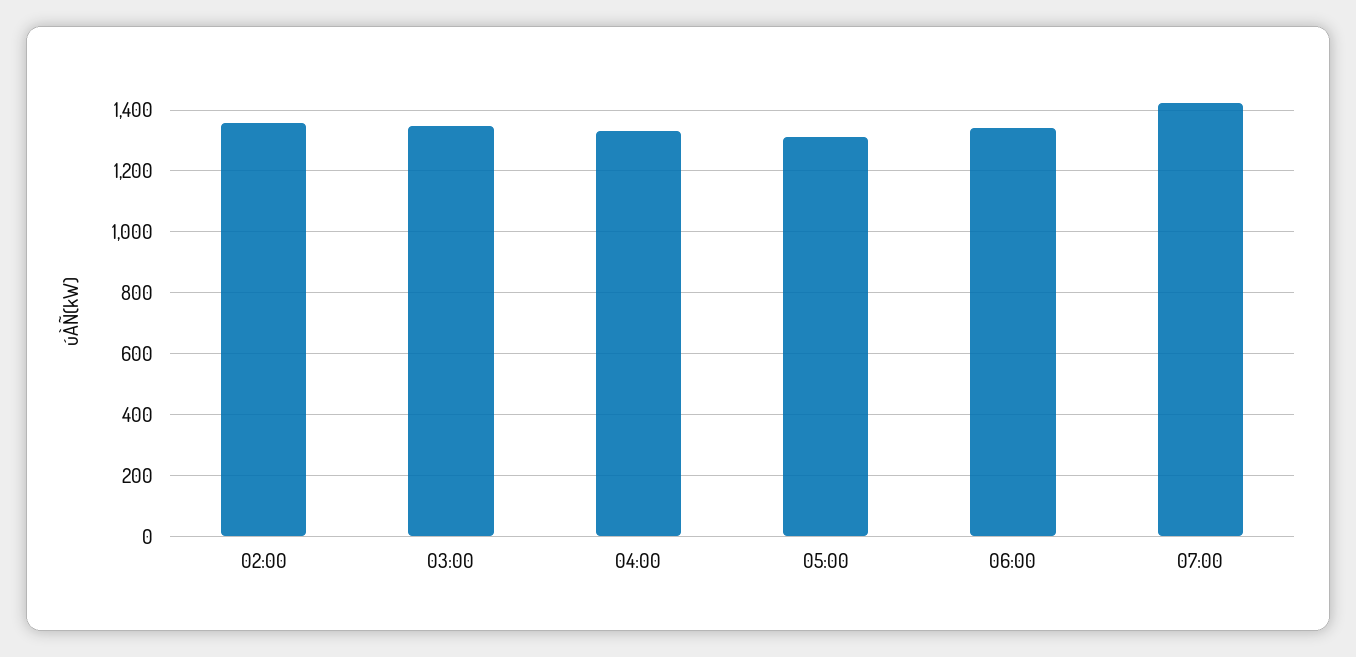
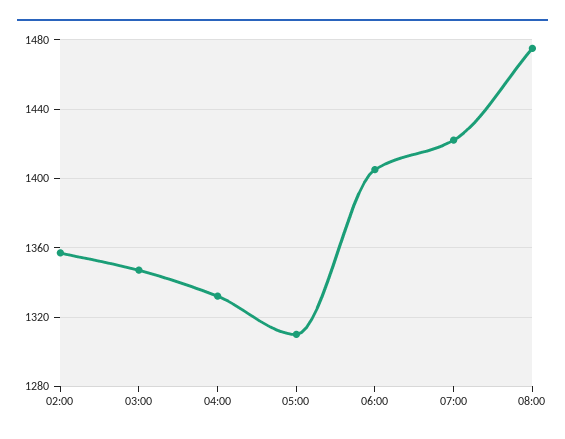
06:00: 1340 -> 1405
08:00: none -> 1475

